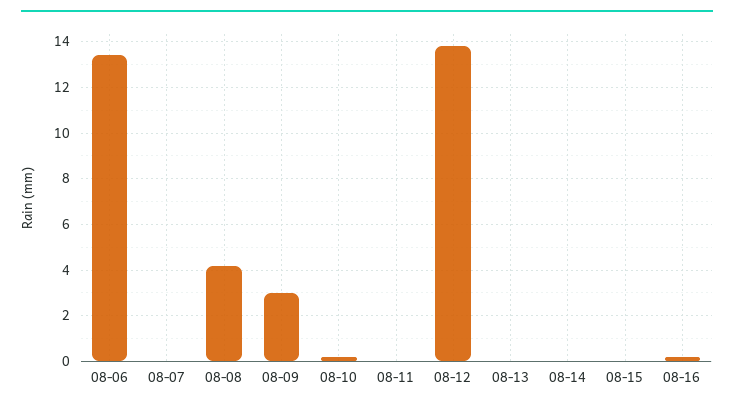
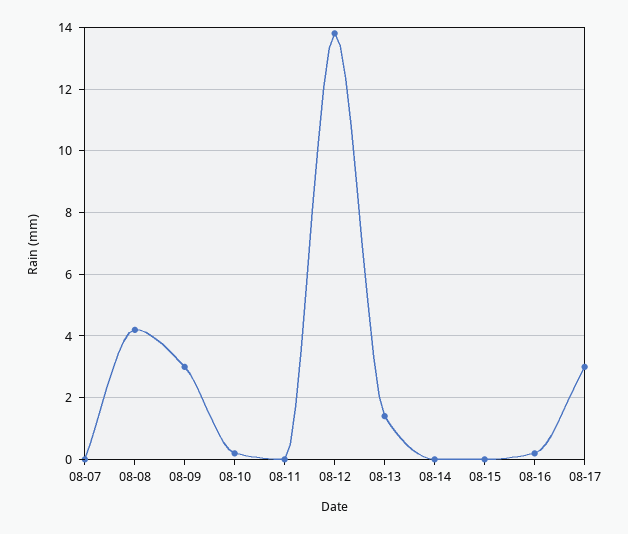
08-06: 13.5 -> none
08-13: 0 -> 1.5
08-17: none -> 3

